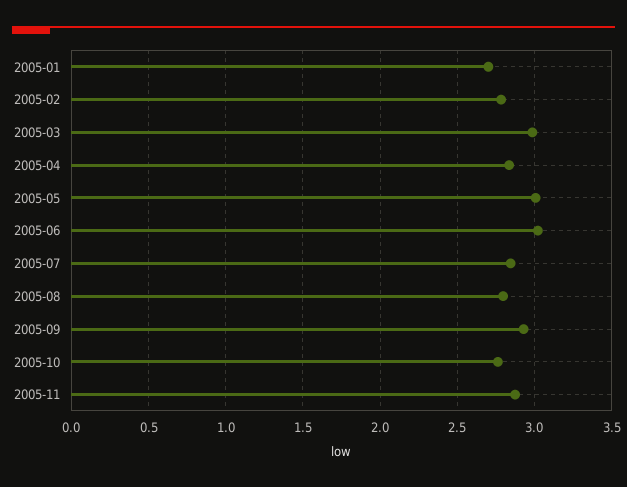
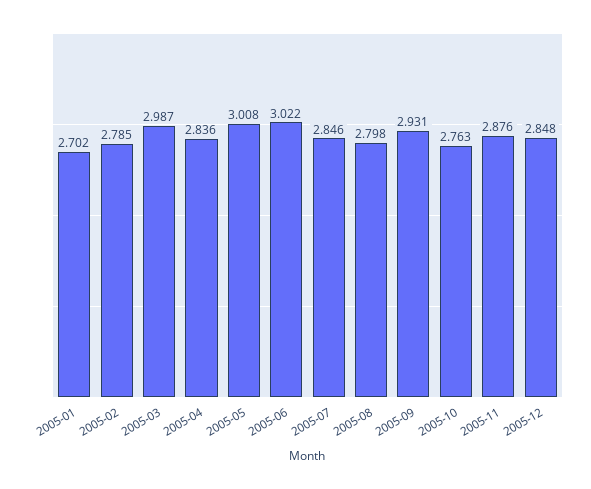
2005-12: none -> 2.848

